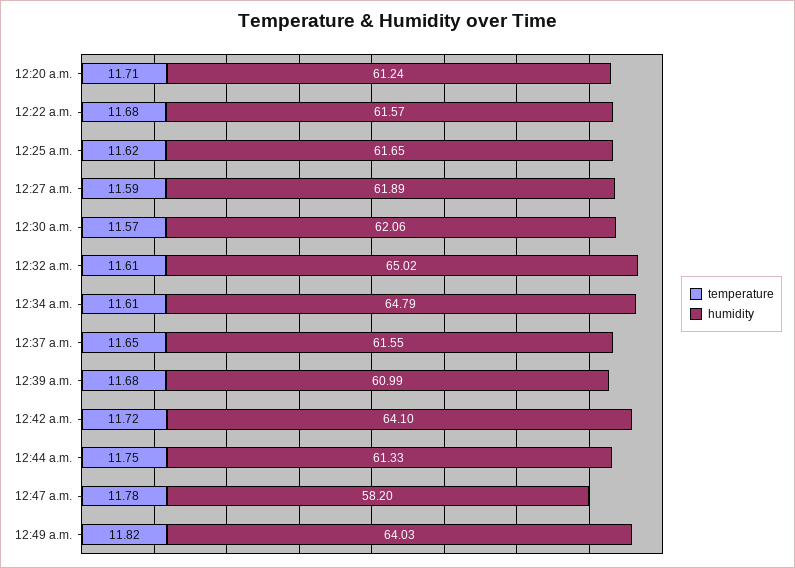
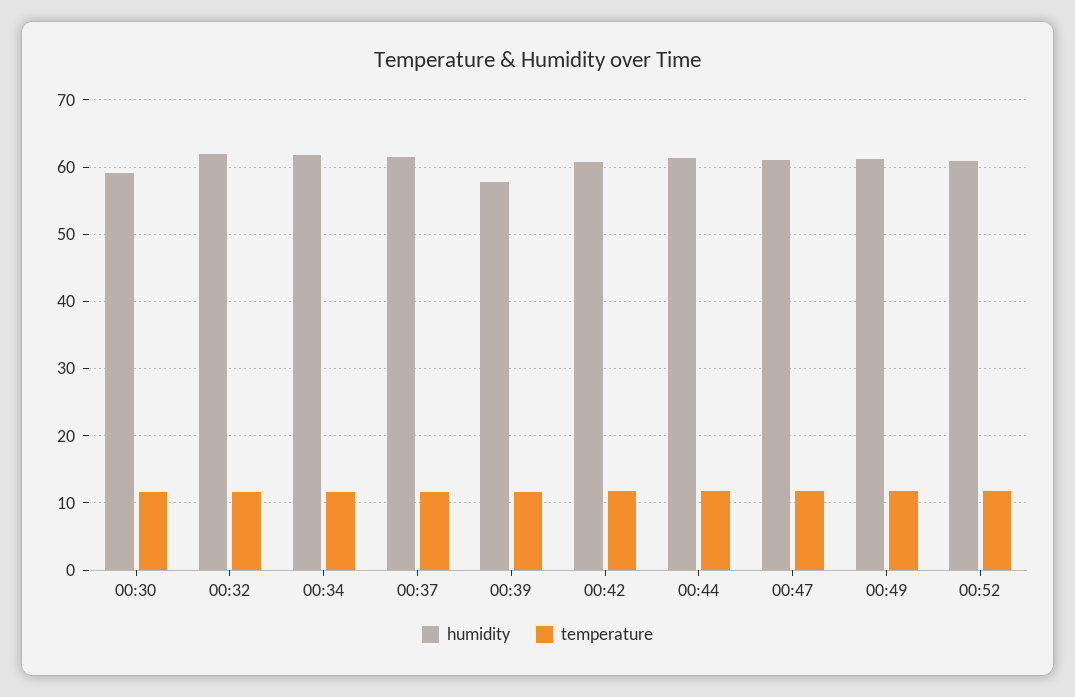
temperature, 12:20 a.m.: 11.71 -> none
humidity, 12:20 a.m.: 61.24 -> none
temperature, 12:22 a.m.: 11.68 -> none
humidity, 12:22 a.m.: 61.57 -> none
temperature, 12:25 a.m.: 11.62 -> none
humidity, 12:25 a.m.: 61.65 -> none
temperature, 12:27 a.m.: 11.59 -> none
humidity, 12:27 a.m.: 61.89 -> none
humidity, 12:30 a.m.: 62.06 -> 59
humidity, 12:32 a.m.: 65.02 -> 62
humidity, 12:34 a.m.: 64.79 -> 62
humidity, 12:39 a.m.: 60.99 -> 58
humidity, 12:42 a.m.: 64.1 -> 61
humidity, 12:47 a.m.: 58.2 -> 61
humidity, 12:49 a.m.: 64.03 -> 61
humidity, 00:52: none -> 61
temperature, 00:52: none -> 12

